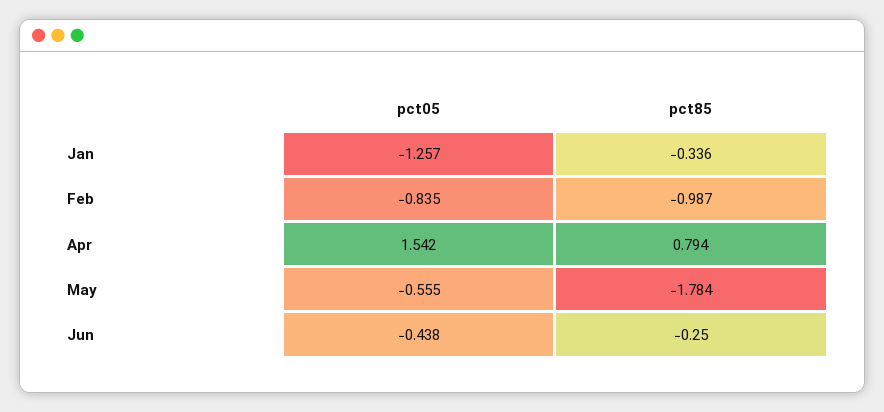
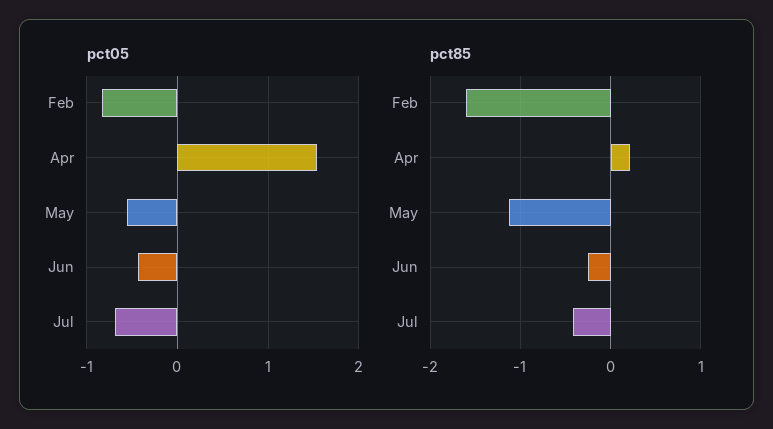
pct05, Jan: -1.257 -> none
pct85, Jan: -0.336 -> none
pct85, Feb: -0.987 -> -1.6
pct85, Apr: 0.794 -> 0.2
pct85, May: -1.784 -> -1.1
pct05, Jul: none -> -0.7
pct85, Jul: none -> -0.4

